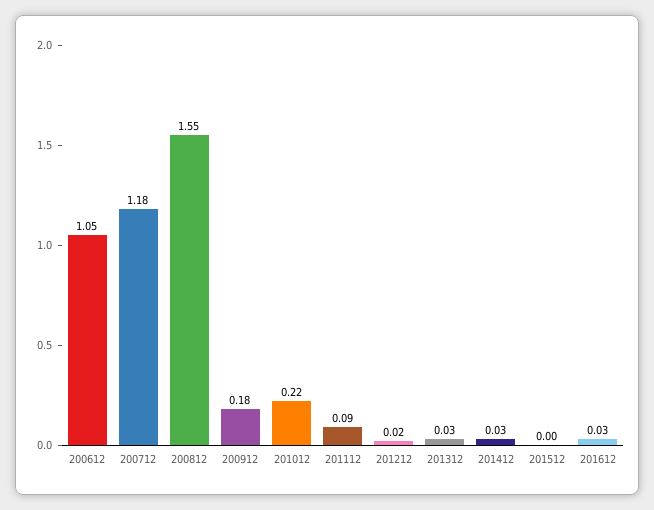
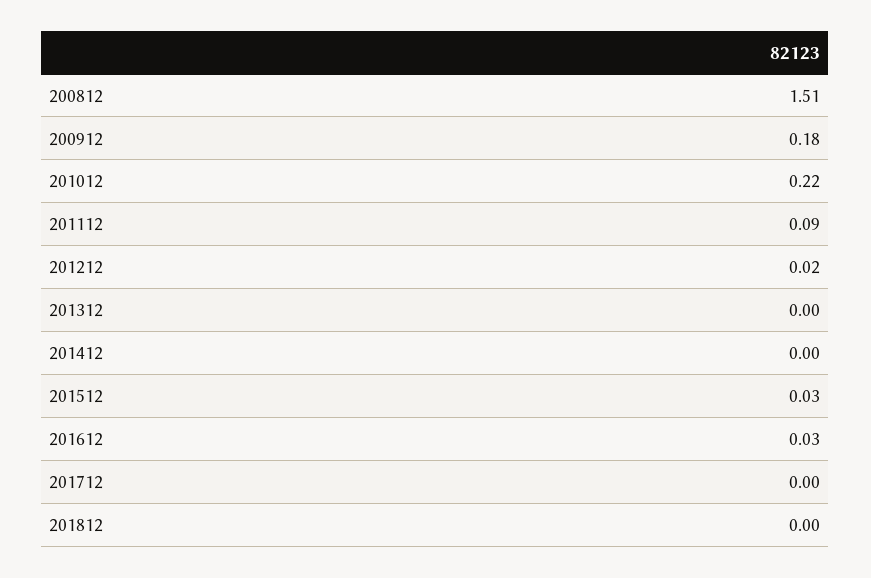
200612: 1.05 -> none
200712: 1.18 -> none
200812: 1.55 -> 1.51
201312: 0.03 -> 0
201412: 0.03 -> 0
201512: 0 -> 0.03
201712: none -> 0
201812: none -> 0

